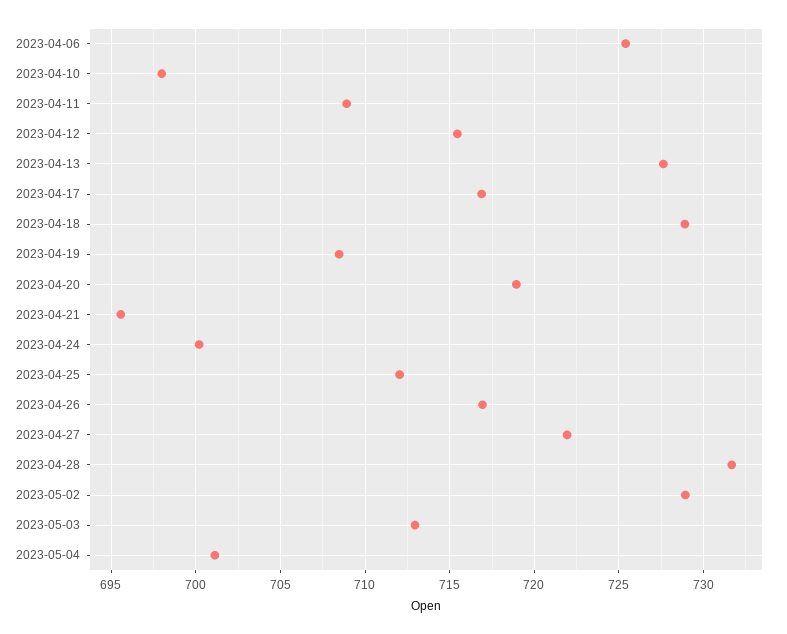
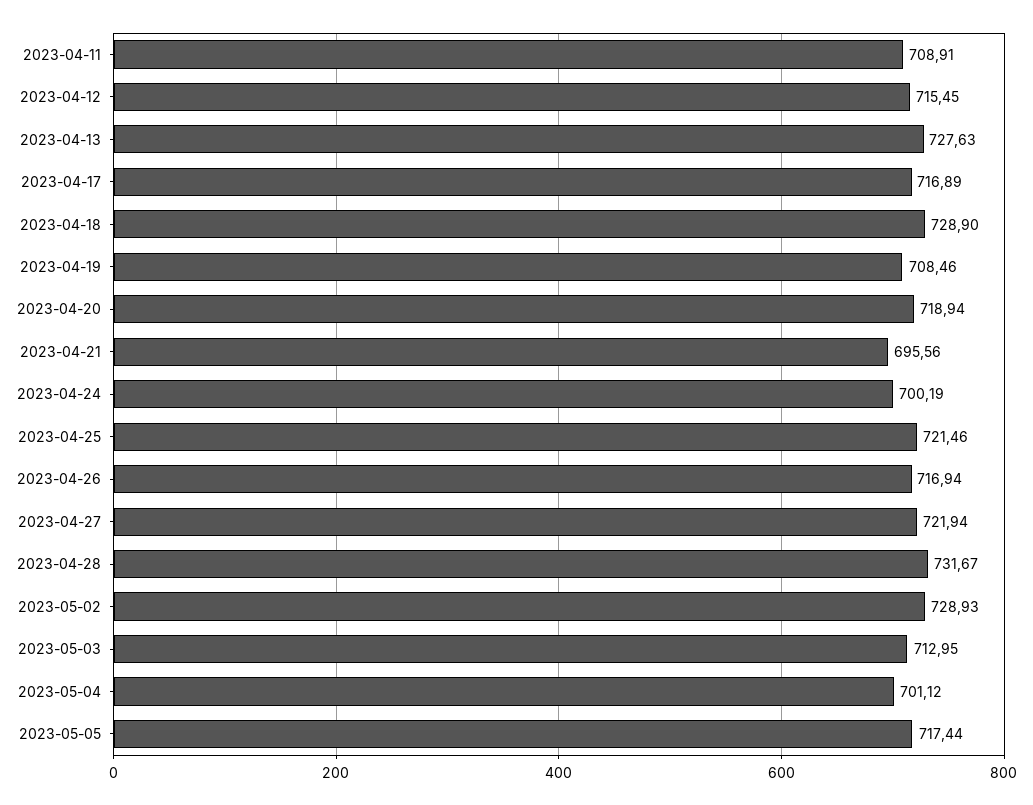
2023-04-06: 725.5 -> none
2023-04-10: 698 -> none
2023-04-25: 712 -> 721.46
2023-05-05: none -> 717.44

